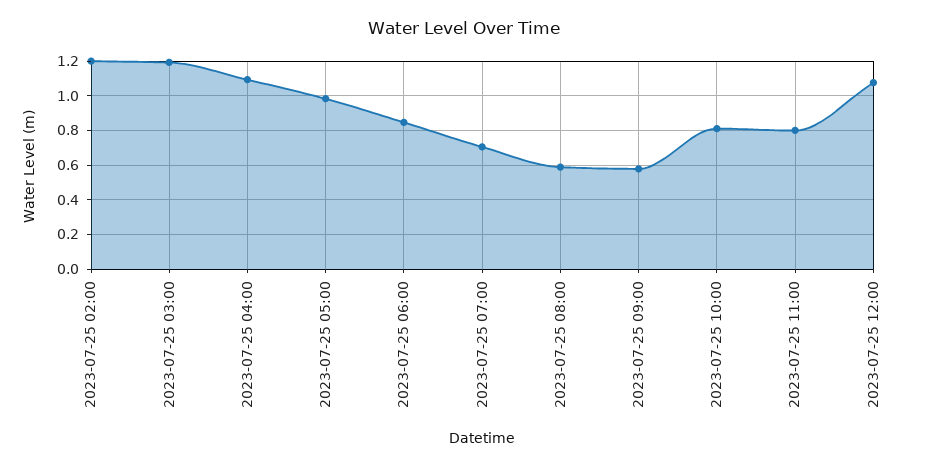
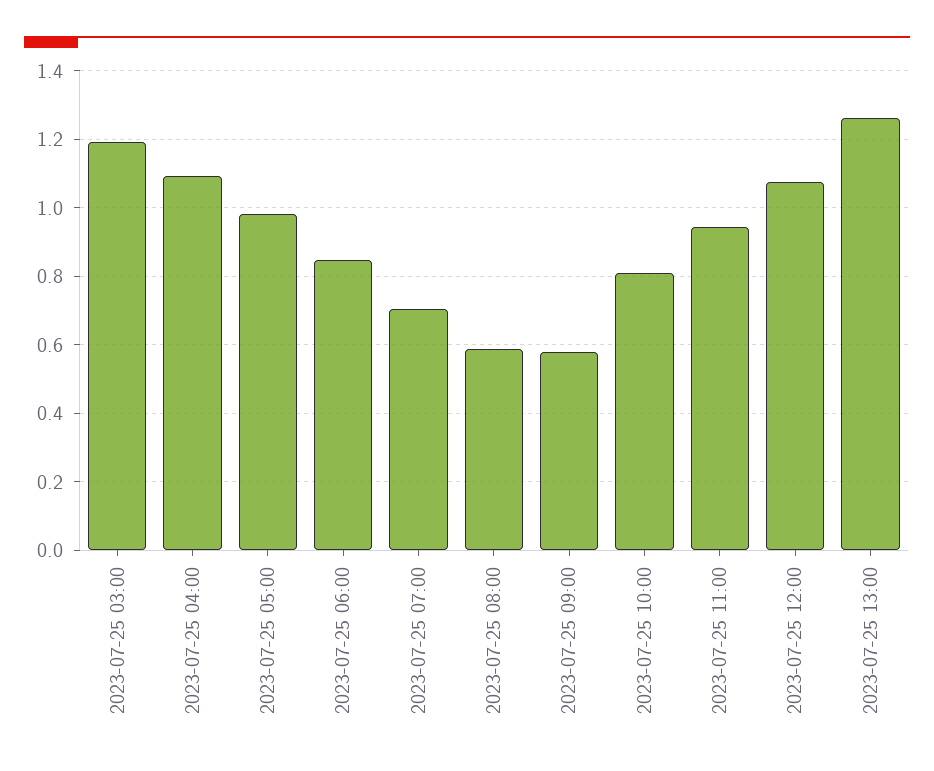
2023-07-25 02:00: 1.2 -> none
2023-07-25 11:00: 0.8 -> 0.94
2023-07-25 13:00: none -> 1.26

